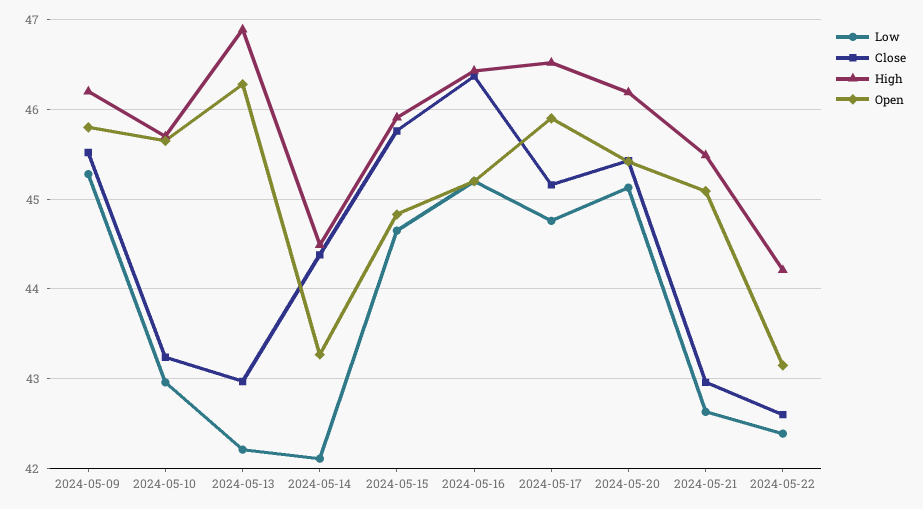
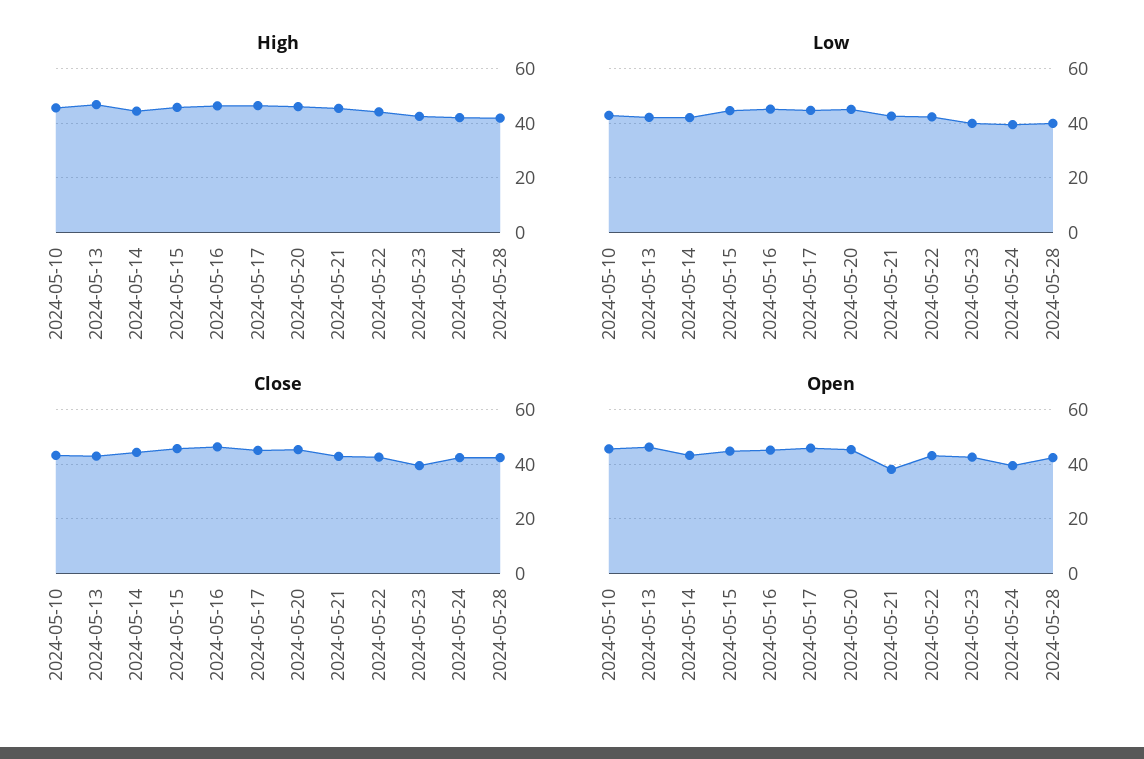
Low, 2024-05-09: 45.3 -> none
Close, 2024-05-09: 45.5 -> none
High, 2024-05-09: 46.2 -> none
Open, 2024-05-09: 45.8 -> none
Open, 2024-05-21: 45.1 -> 37.5
High, 2024-05-23: none -> 42.5
High, 2024-05-24: none -> 42.5
High, 2024-05-28: none -> 42.5
Low, 2024-05-23: none -> 40
Low, 2024-05-24: none -> 40
Low, 2024-05-28: none -> 40
Close, 2024-05-23: none -> 40
Close, 2024-05-24: none -> 42.5
Close, 2024-05-28: none -> 42.5
Open, 2024-05-23: none -> 42.5
Open, 2024-05-24: none -> 40
Open, 2024-05-28: none -> 42.5

